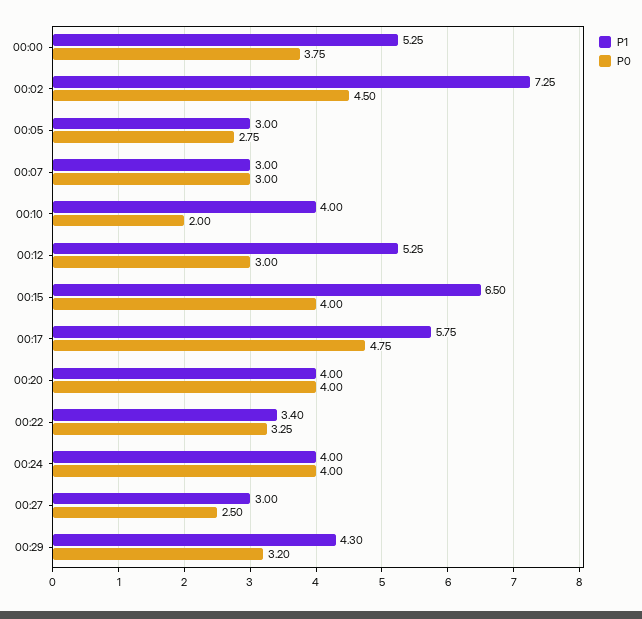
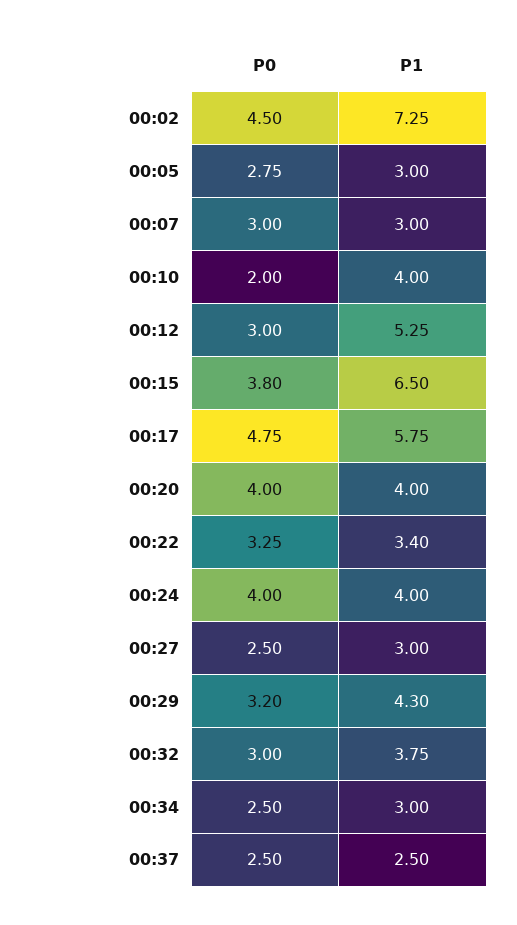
P1, 00:00: 5.25 -> none
P0, 00:00: 3.75 -> none
P0, 00:15: 4 -> 3.8
P0, 00:32: none -> 3
P1, 00:32: none -> 3.75
P0, 00:34: none -> 2.5
P1, 00:34: none -> 3
P0, 00:37: none -> 2.5
P1, 00:37: none -> 2.5

